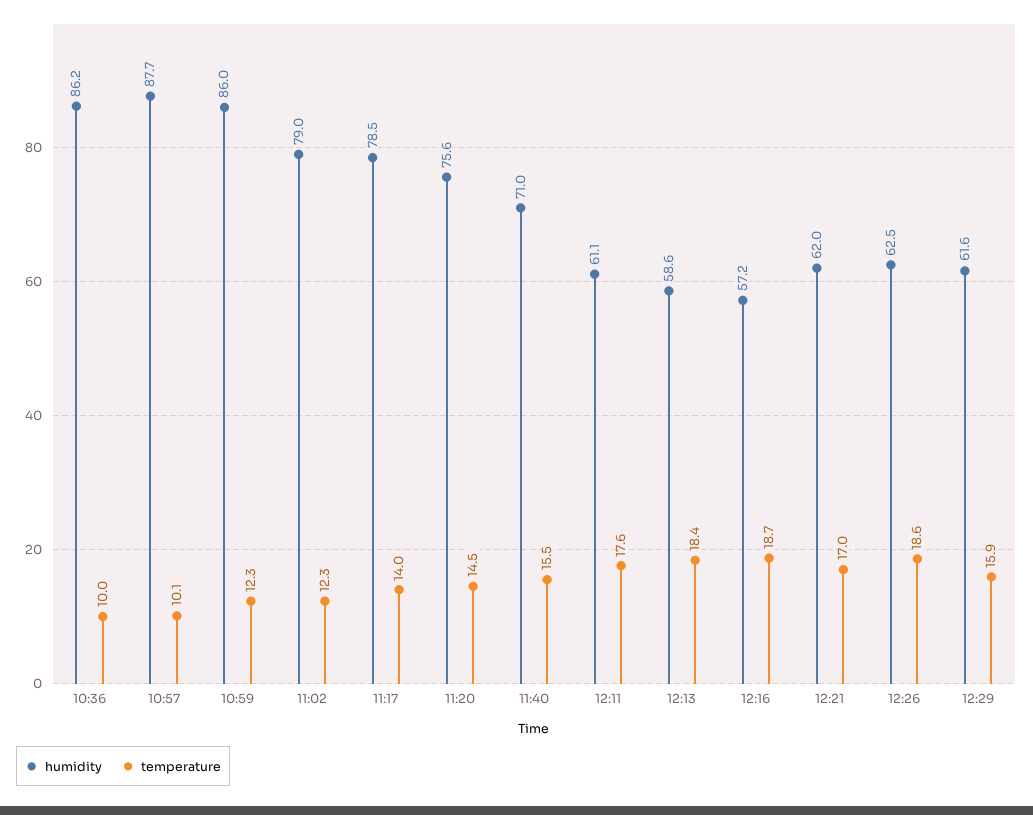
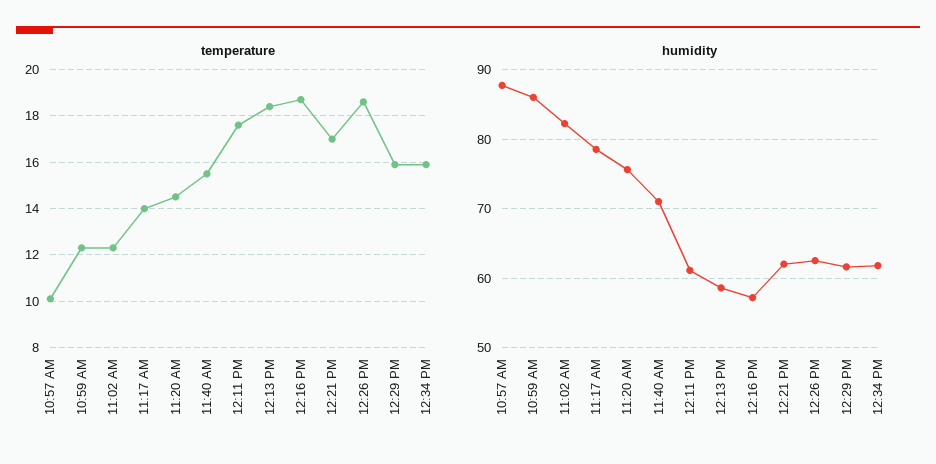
humidity, 10:36: 86.2 -> none
temperature, 10:36: 10 -> none
humidity, 11:02: 79 -> 82
temperature, 12:34 PM: none -> 16
humidity, 12:34 PM: none -> 62

